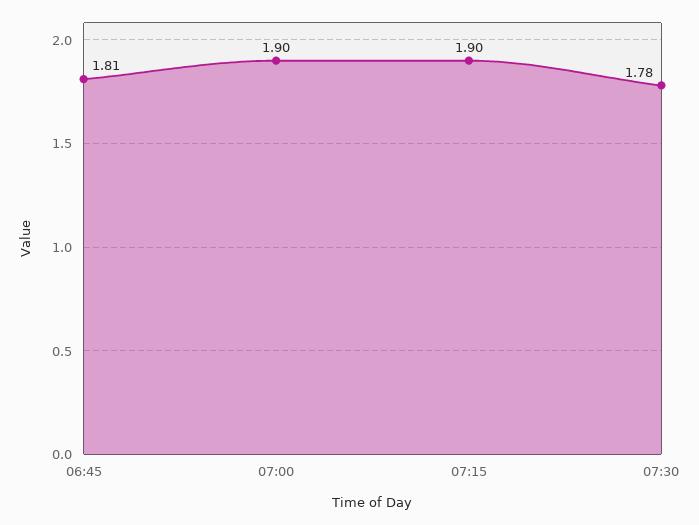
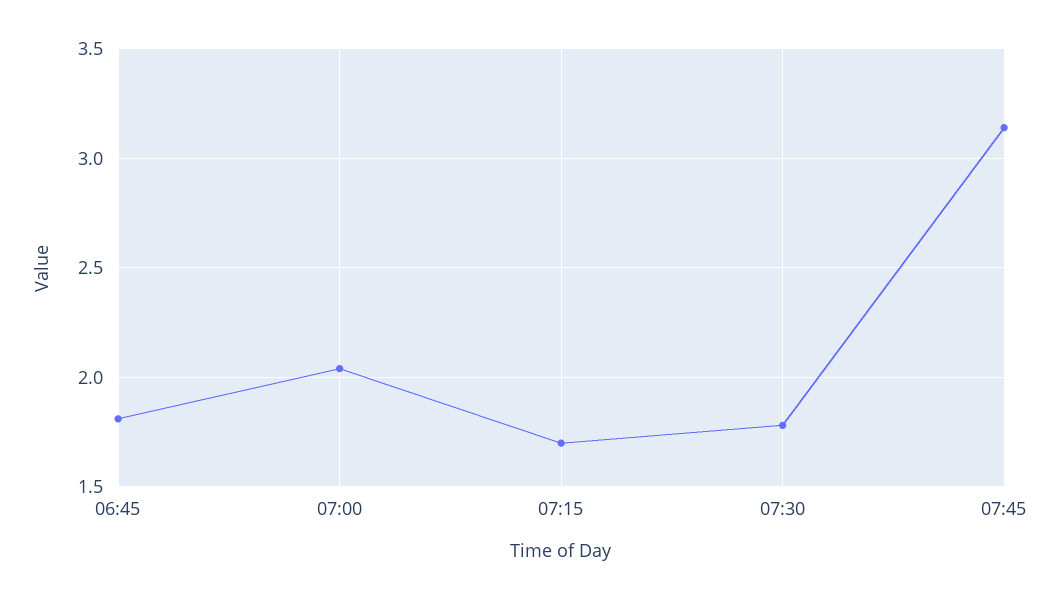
07:00: 1.9 -> 2.05
07:15: 1.9 -> 1.7
07:45: none -> 3.15

